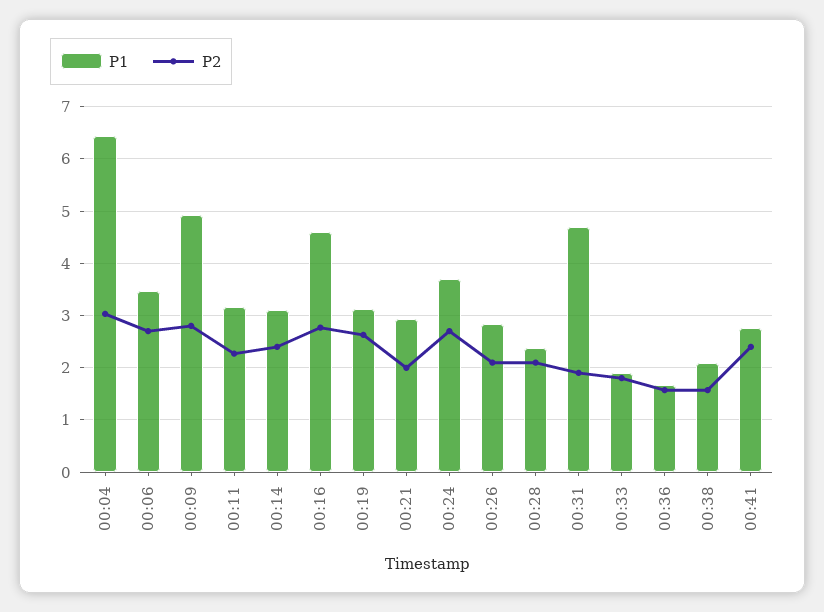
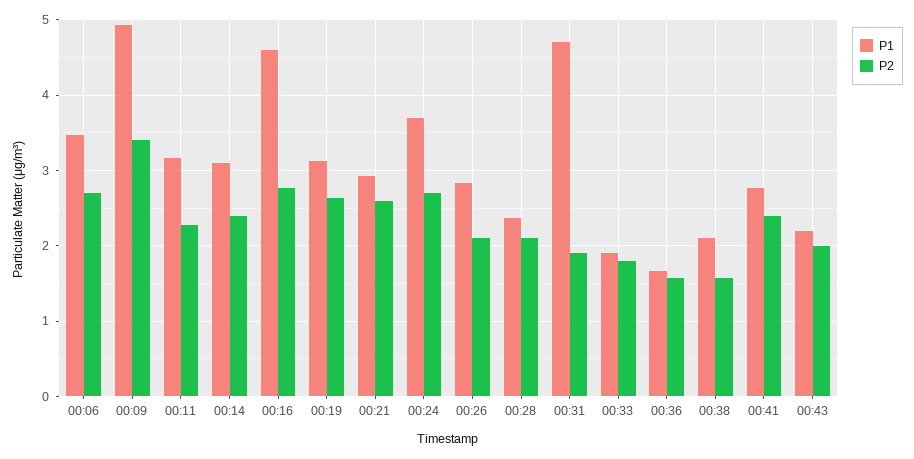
P1, 00:04: 6.4 -> none
P2, 00:04: 3 -> none
P2, 00:09: 2.8 -> 3.4
P2, 00:21: 2 -> 2.6
P1, 00:43: none -> 2.2
P2, 00:43: none -> 2

